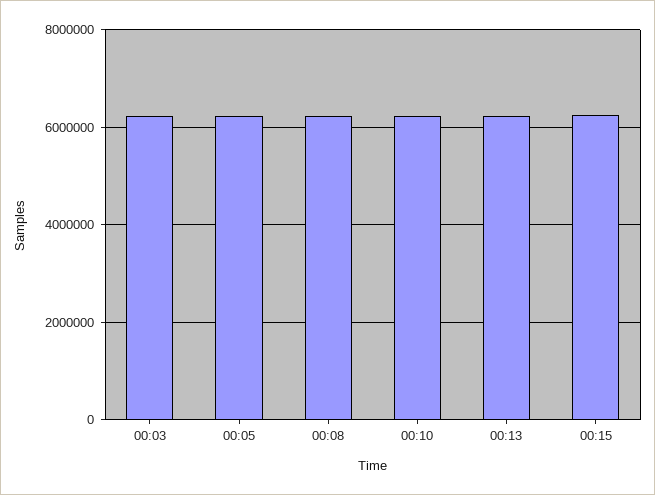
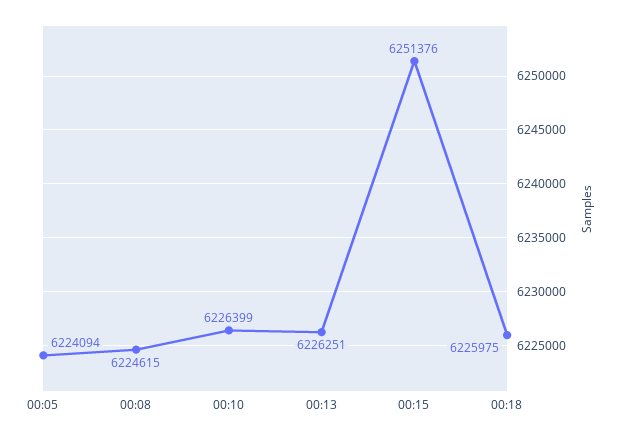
00:03: 6200000 -> none
00:18: none -> 6225975

